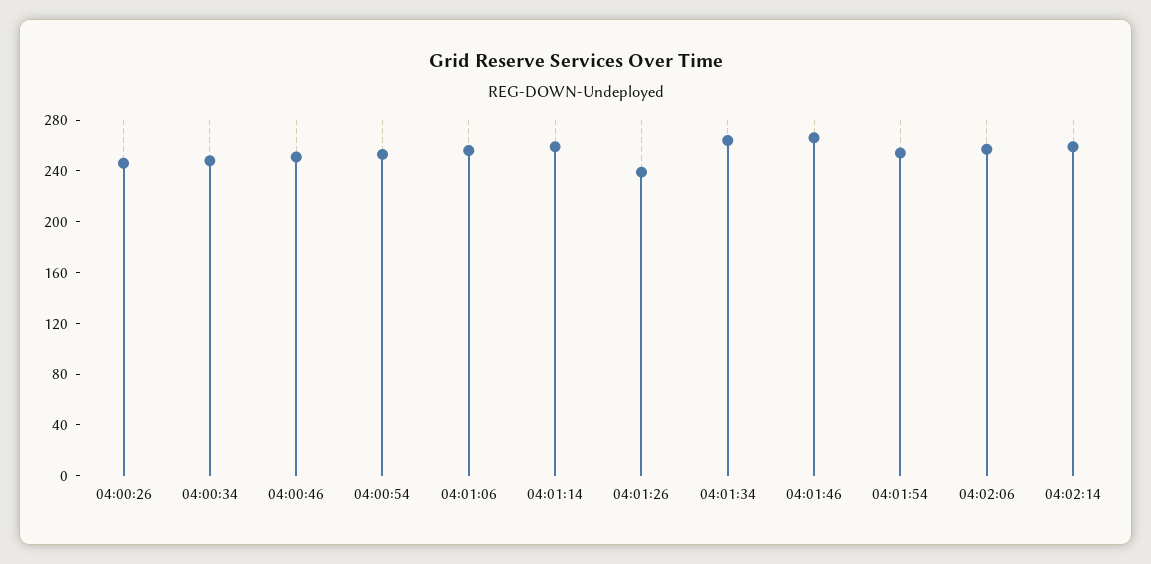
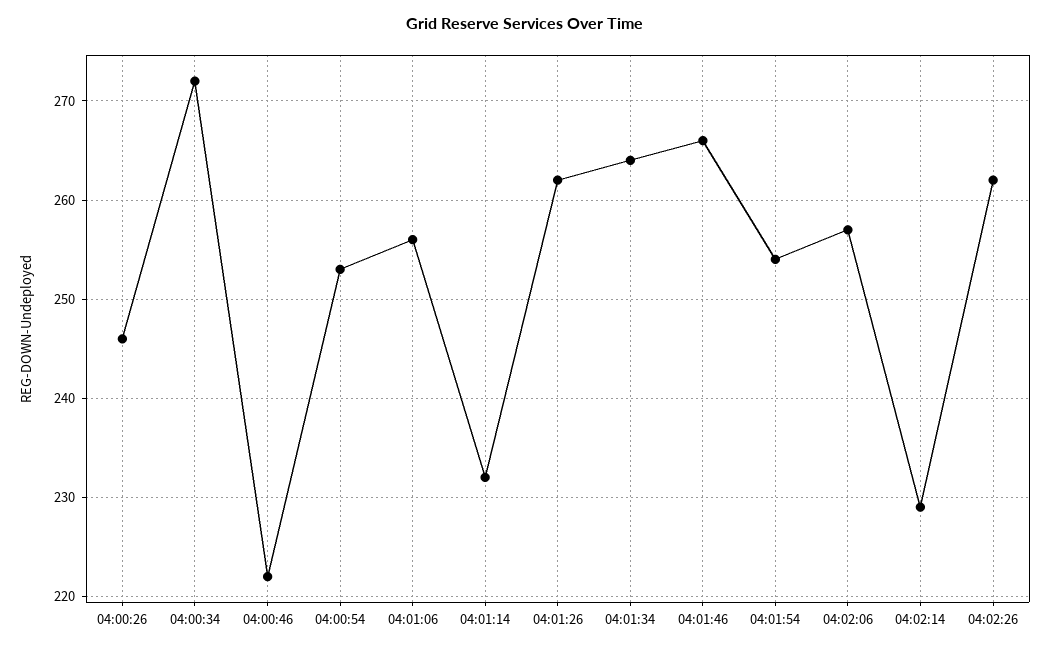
04:00:34: 250 -> 272
04:00:46: 250 -> 222
04:01:14: 260 -> 232
04:01:26: 240 -> 262
04:02:14: 260 -> 229
04:02:26: none -> 262

